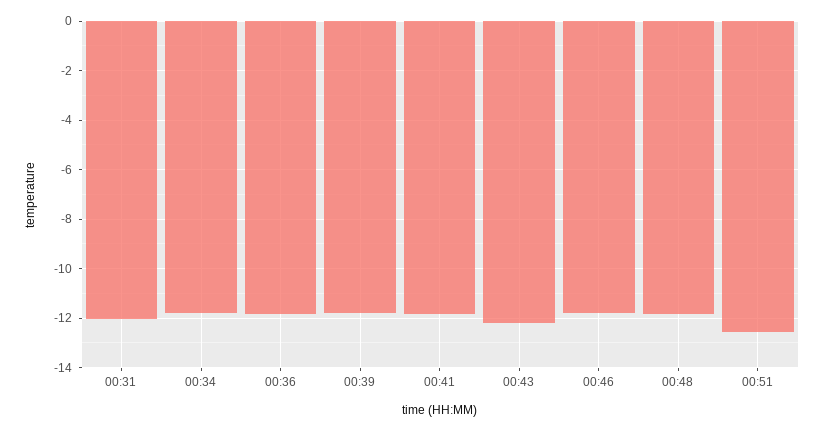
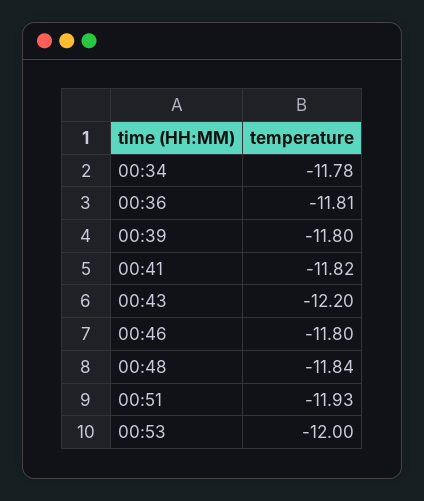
00:31: -12 -> none
00:51: -12.5 -> -11.93
00:53: none -> -12

